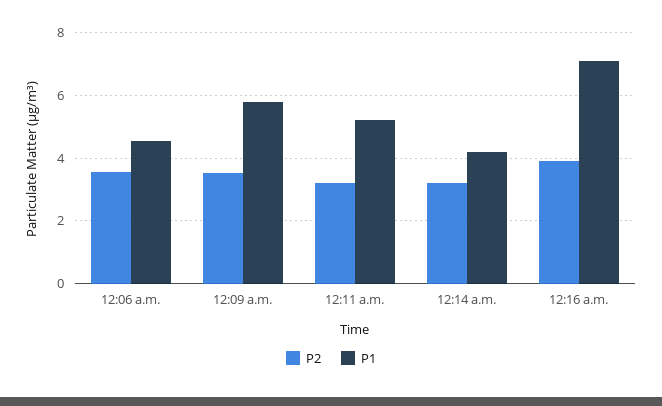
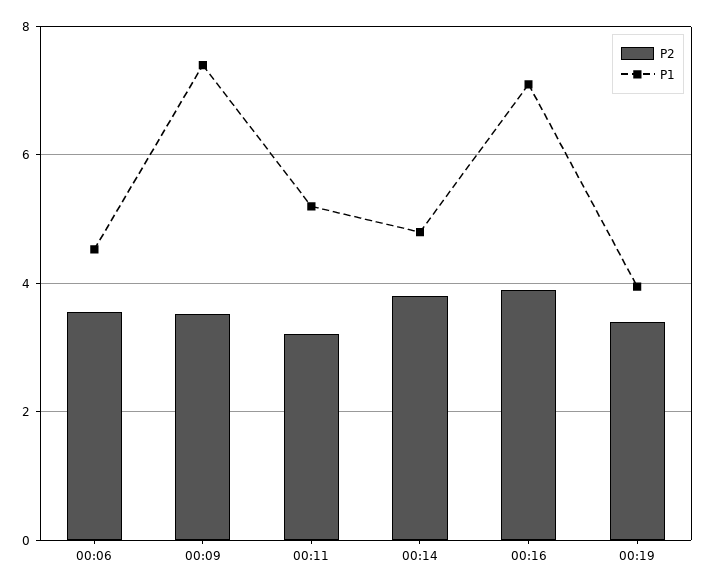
P1, 12:09 a.m.: 5.8 -> 7.4
P2, 12:14 a.m.: 3.2 -> 3.8
P1, 12:14 a.m.: 4.2 -> 4.8
P2, 00:19: none -> 3.4
P1, 00:19: none -> 4

